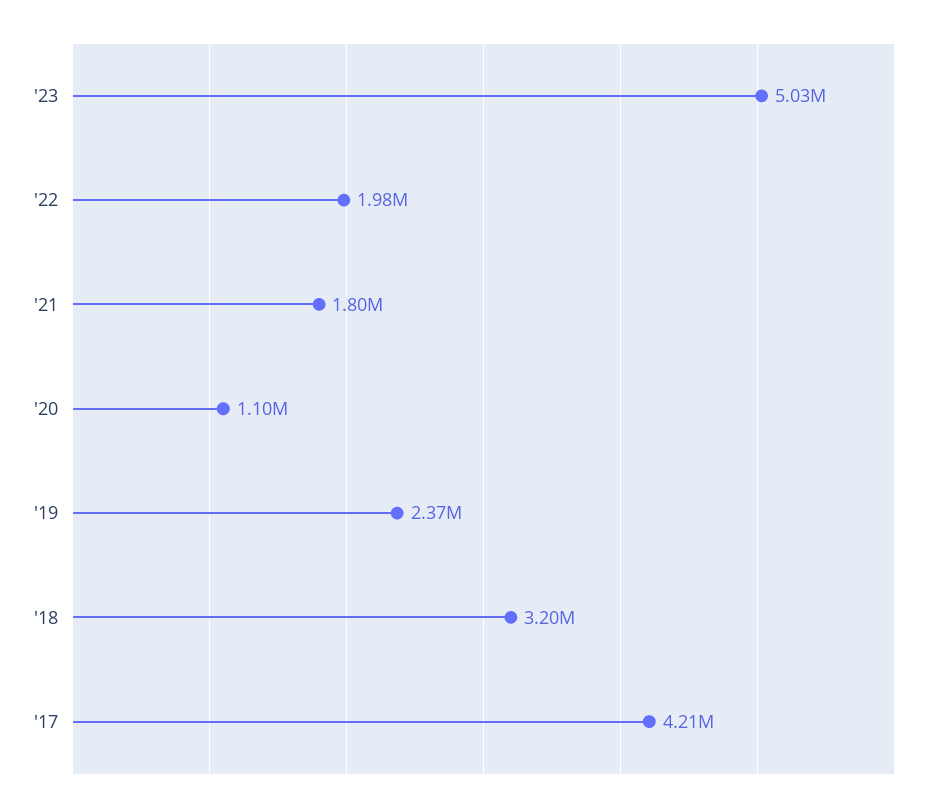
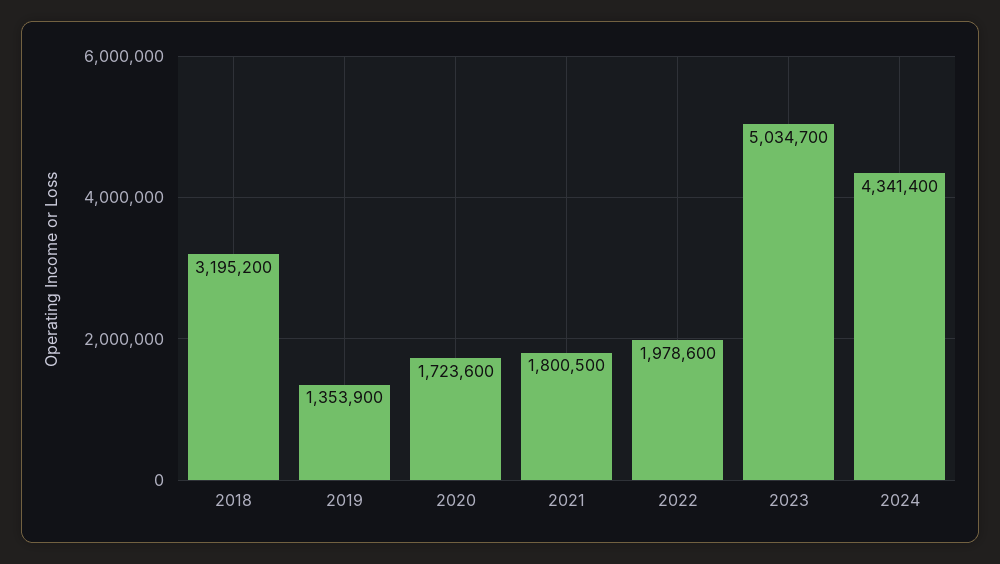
'20: 1100000 -> 1723600
'19: 2370000 -> 1353900
'17: 4210000 -> none
2024: none -> 4341400

